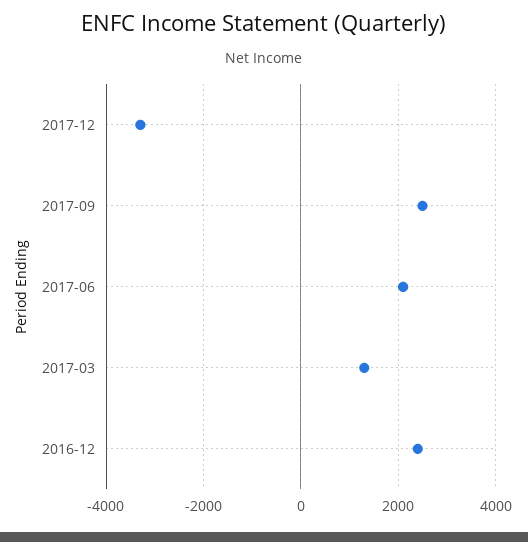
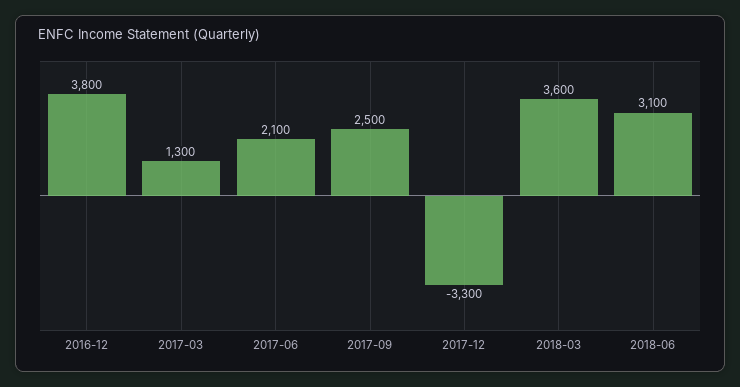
2016-12: 2400 -> 3800
2018-03: none -> 3600
2018-06: none -> 3100

